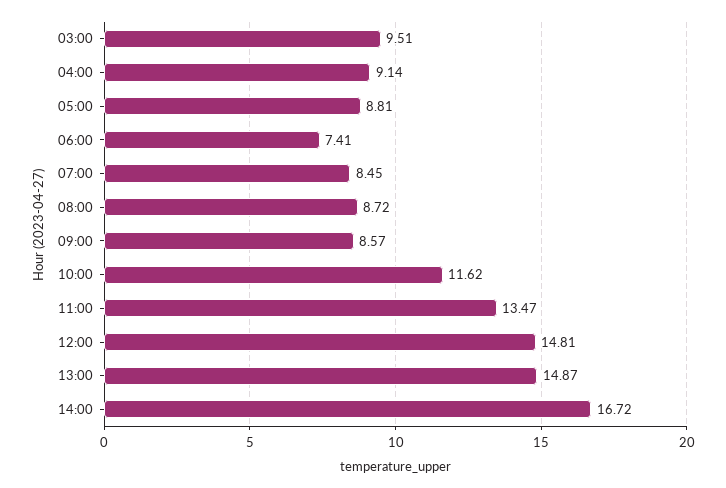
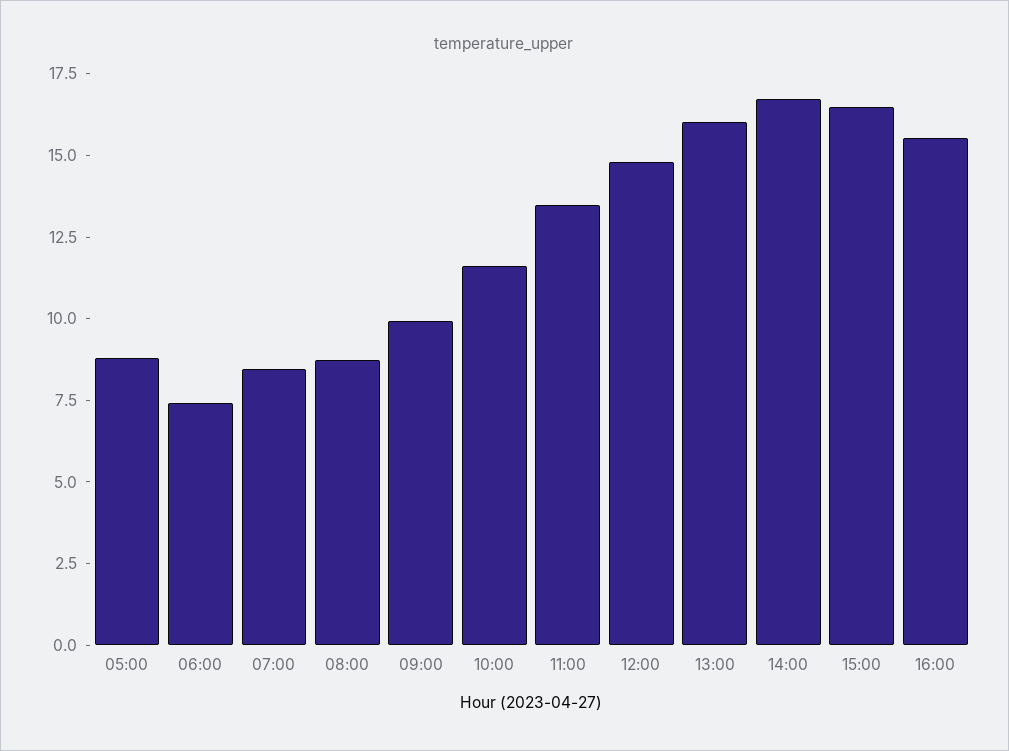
03:00: 9.51 -> none
04:00: 9.14 -> none
09:00: 8.57 -> 10
13:00: 14.87 -> 16
15:00: none -> 16.5
16:00: none -> 15.5

